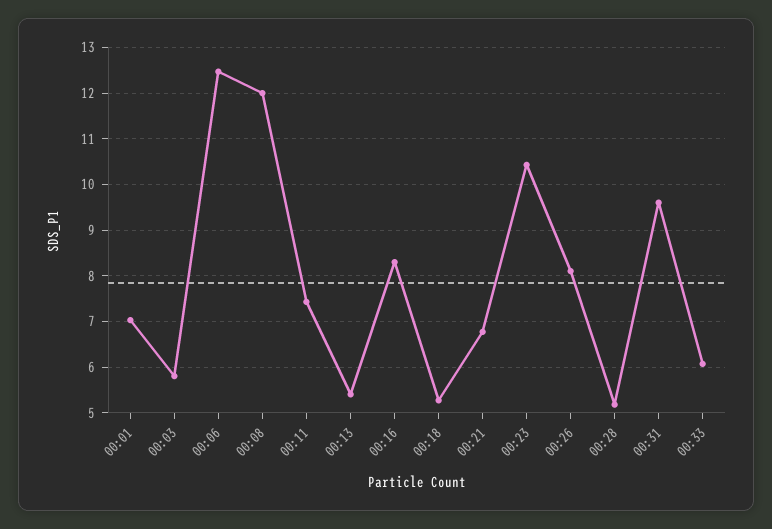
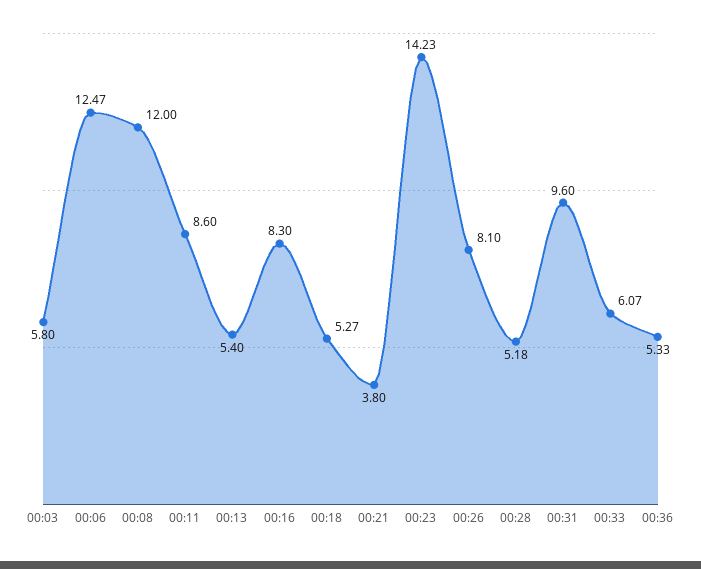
00:01: 7 -> none
00:11: 7.4 -> 8.6
00:21: 6.8 -> 3.8
00:23: 10.4 -> 14.23
00:36: none -> 5.33

